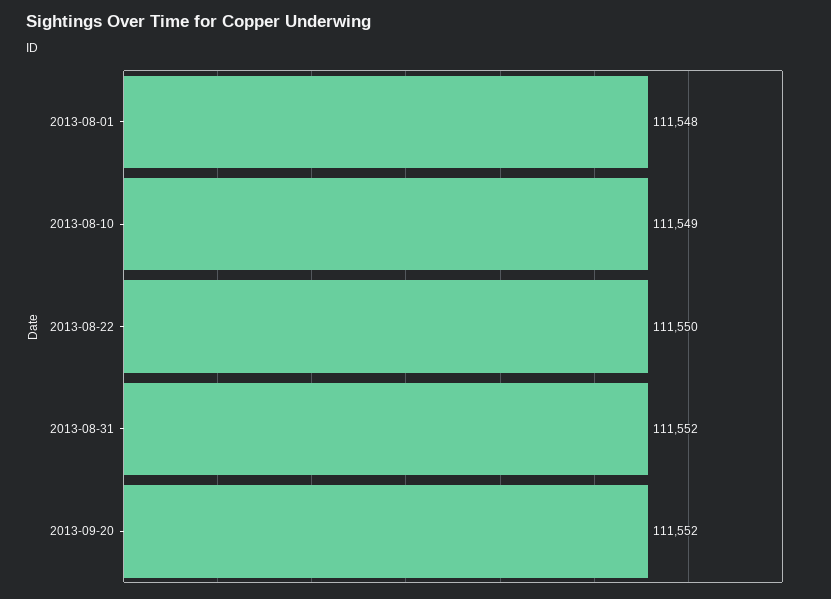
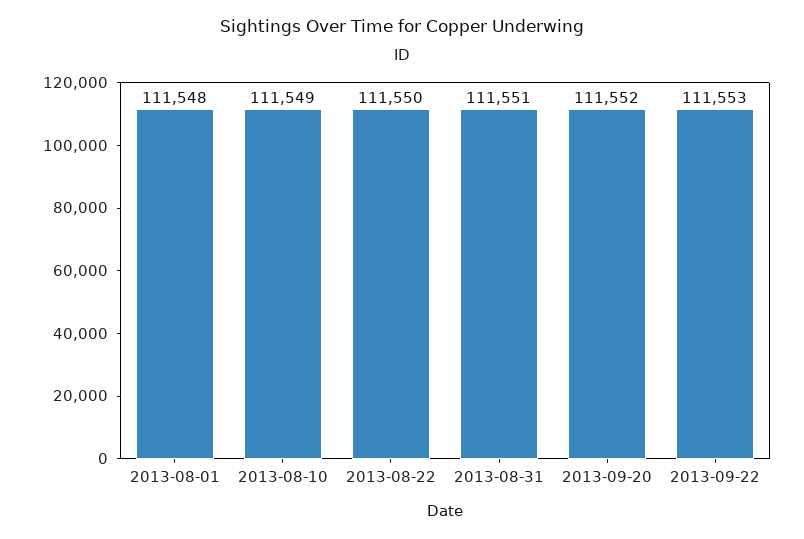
2013-08-31: 111552 -> 111551
2013-09-22: none -> 111553

